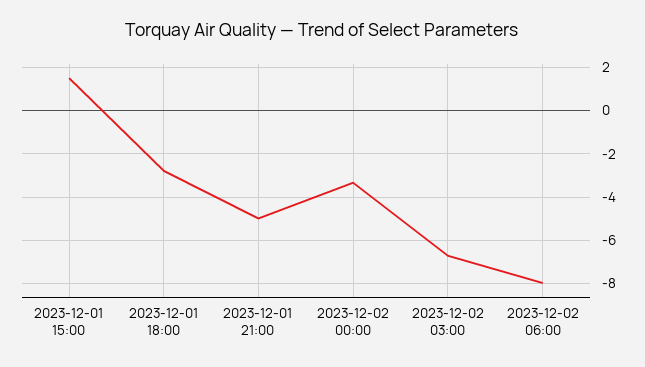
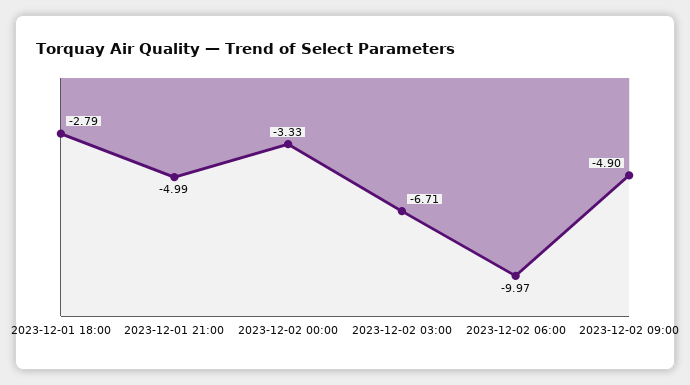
2023-12-01 15:00: 1.5 -> none
2023-12-02 06:00: -8 -> -9.97
2023-12-02 09:00: none -> -4.9

